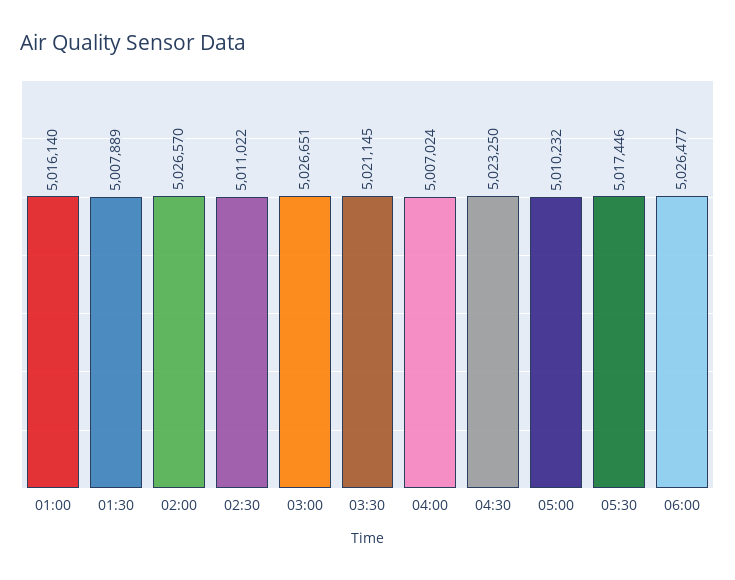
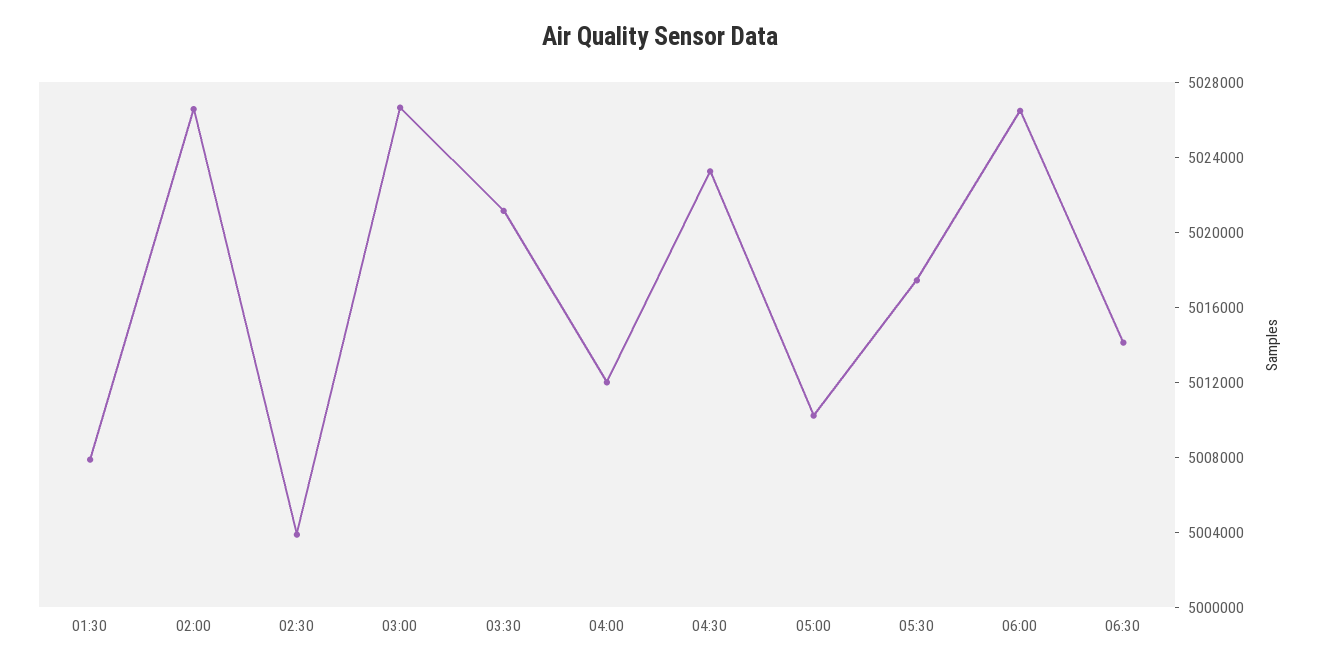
01:00: 5016140 -> none
02:30: 5011022 -> 5004000
04:00: 5007024 -> 5012000
06:30: none -> 5014000

